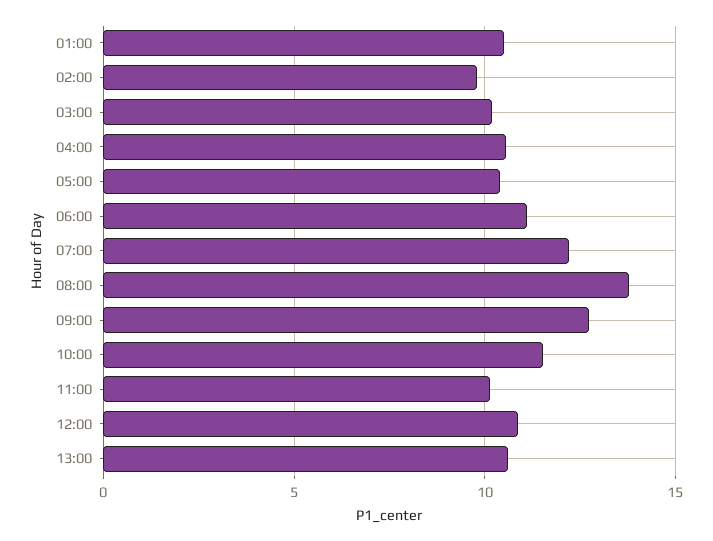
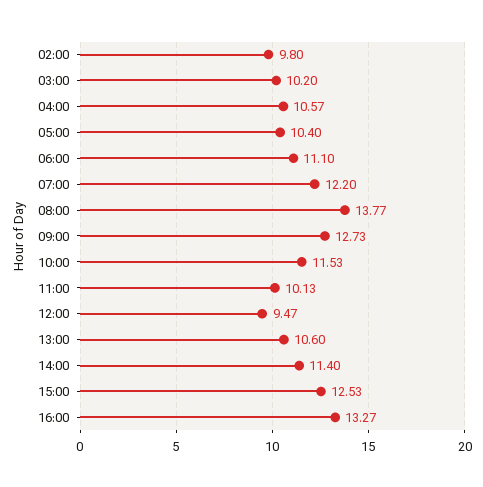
01:00: 10.5 -> none
12:00: 11 -> 9.47
14:00: none -> 11.4
15:00: none -> 12.53
16:00: none -> 13.27

